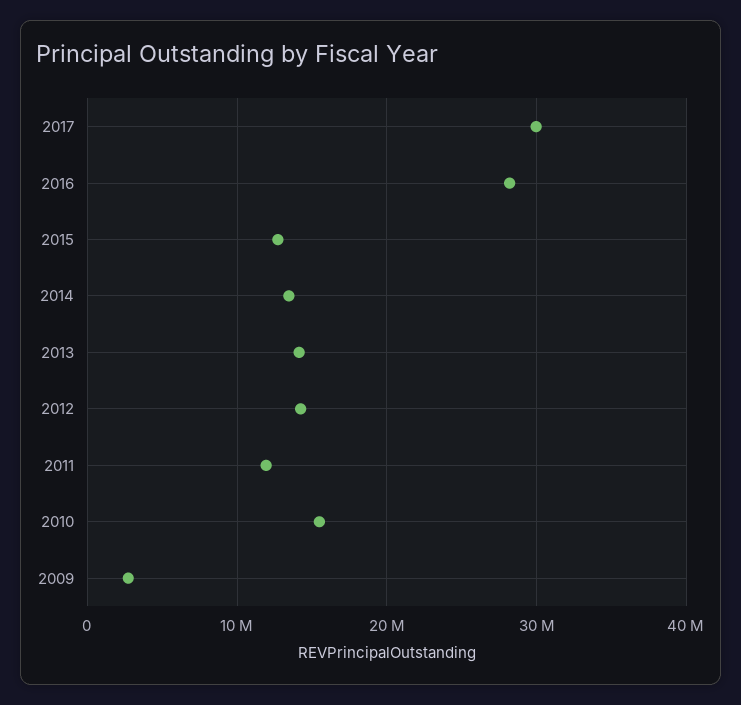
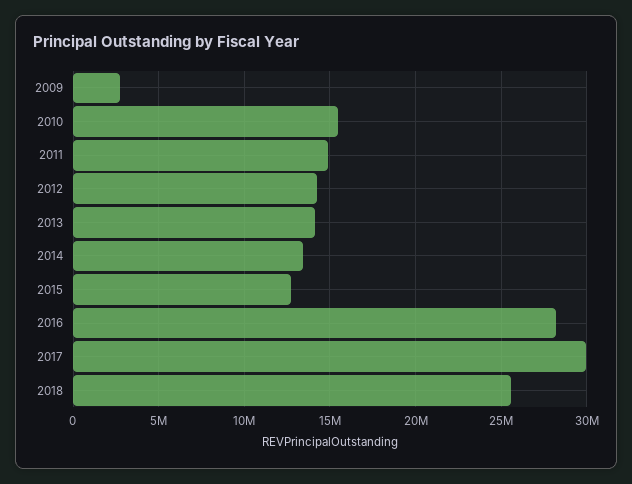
2011: 12000000 -> 15000000
2018: none -> 25500000

